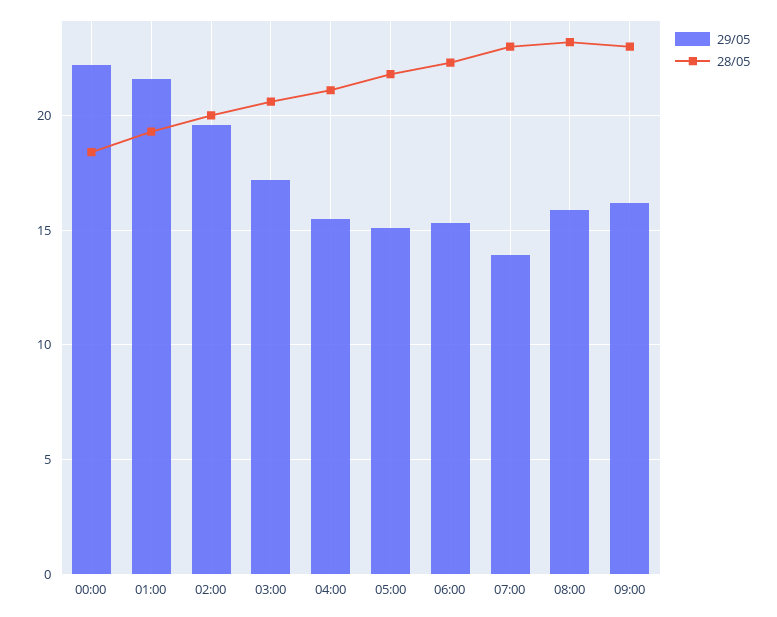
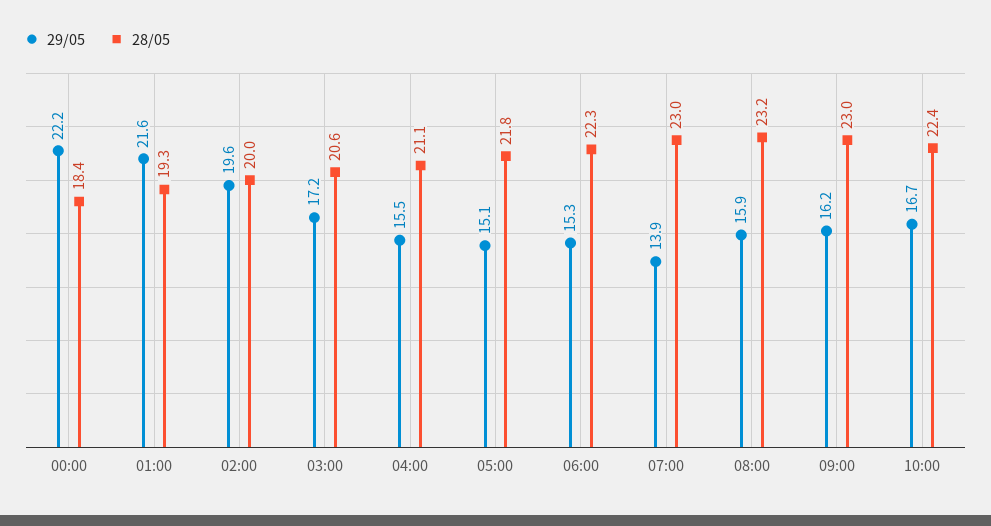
29/05, 10:00: none -> 16.7
28/05, 10:00: none -> 22.4

